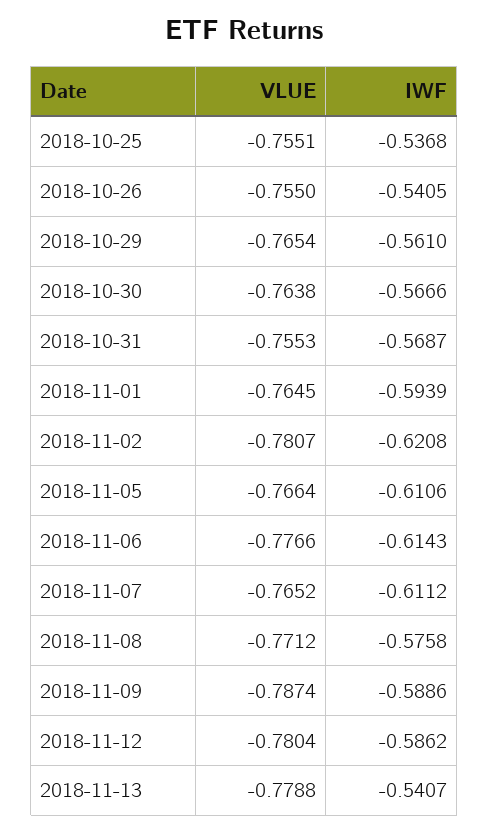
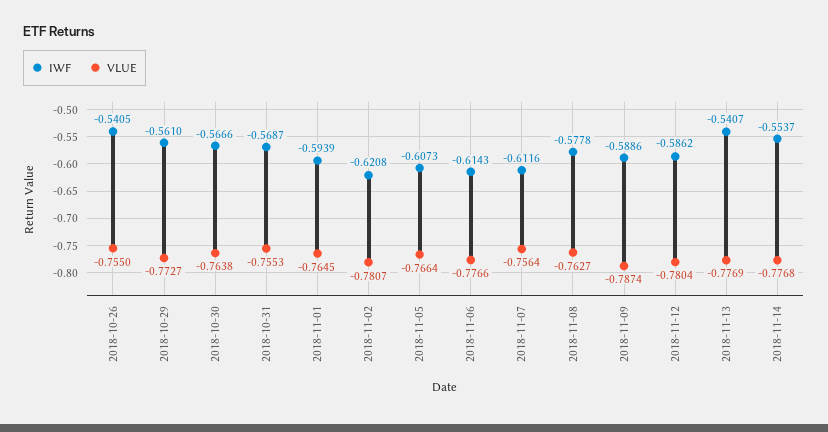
VLUE, 2018-10-25: -0.7551 -> none
IWF, 2018-10-25: -0.5368 -> none
VLUE, 2018-10-29: -0.7654 -> -0.7727
IWF, 2018-11-05: -0.6106 -> -0.6073
VLUE, 2018-11-07: -0.7652 -> -0.7564
IWF, 2018-11-07: -0.6112 -> -0.6116
VLUE, 2018-11-08: -0.7712 -> -0.7627
IWF, 2018-11-08: -0.5758 -> -0.5778
VLUE, 2018-11-13: -0.7788 -> -0.7769
IWF, 2018-11-14: none -> -0.5537
VLUE, 2018-11-14: none -> -0.7768

